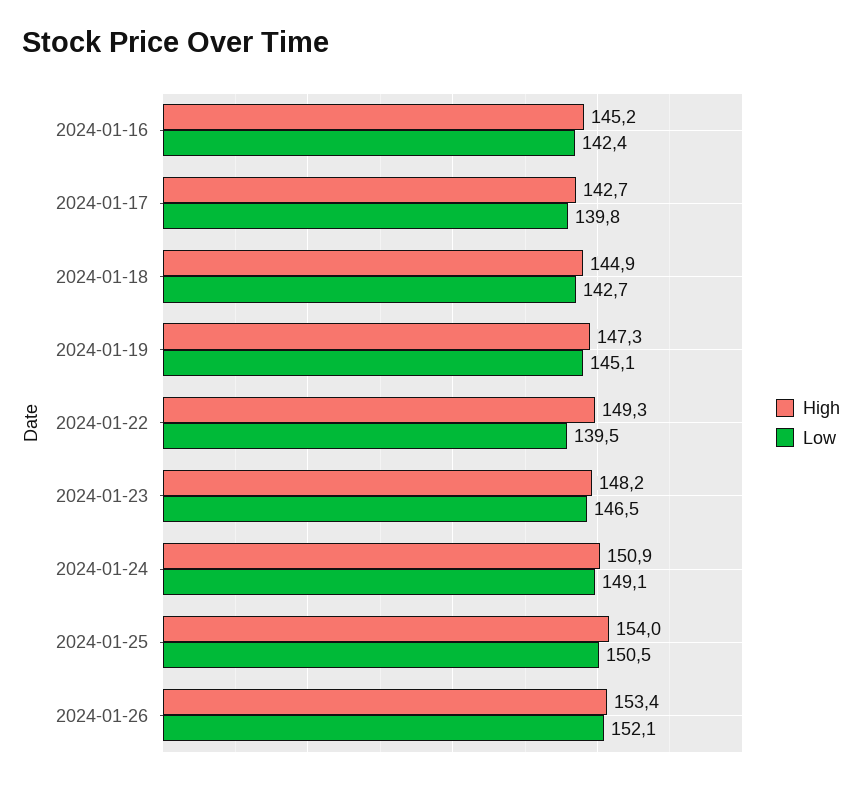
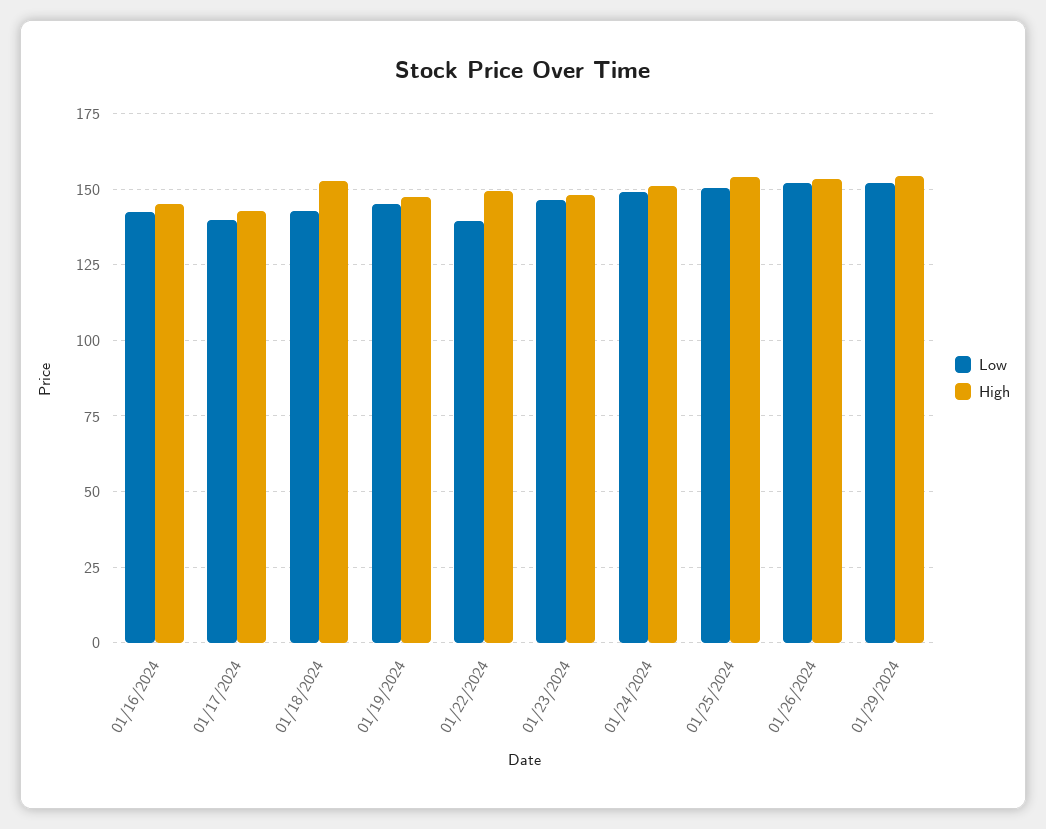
High, 2024-01-18: 144.9 -> 152.5
Low, 01/29/2024: none -> 152.5
High, 01/29/2024: none -> 155

